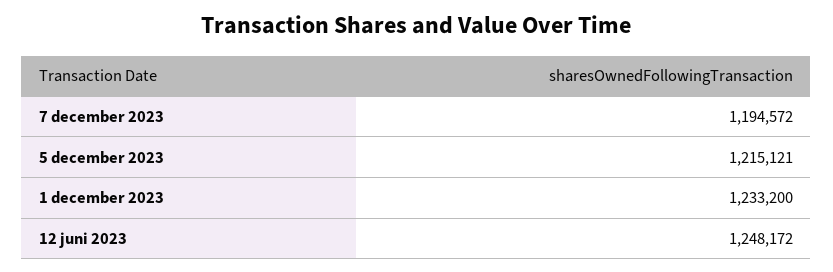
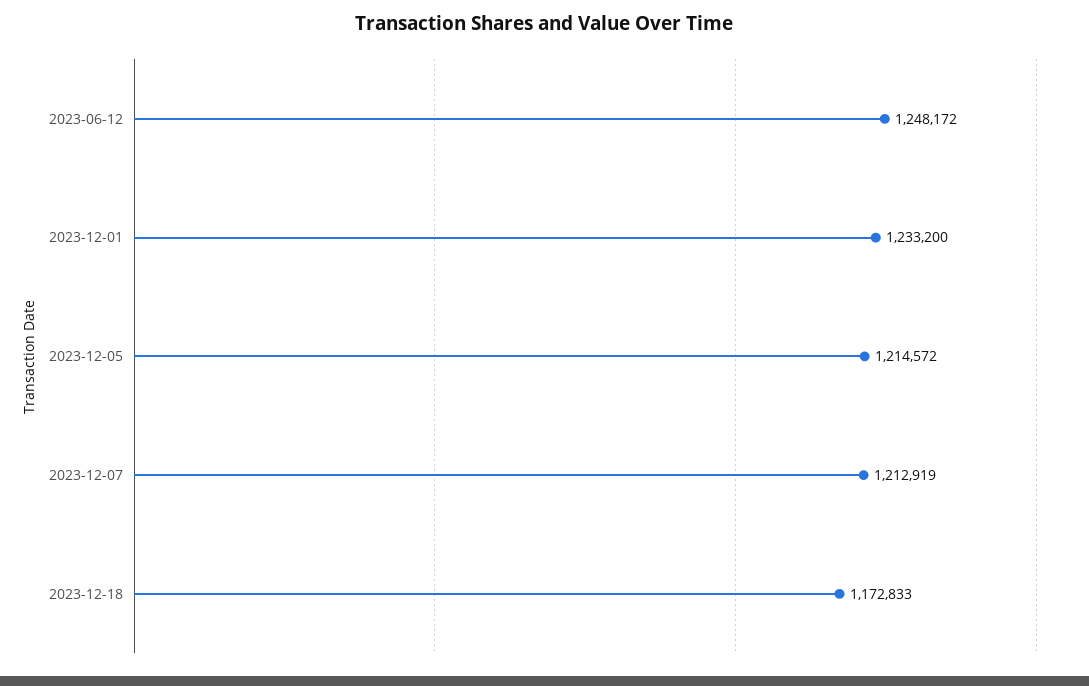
7 december 2023: 1194572 -> 1212919
5 december 2023: 1215121 -> 1214572
2023-12-18: none -> 1172833

